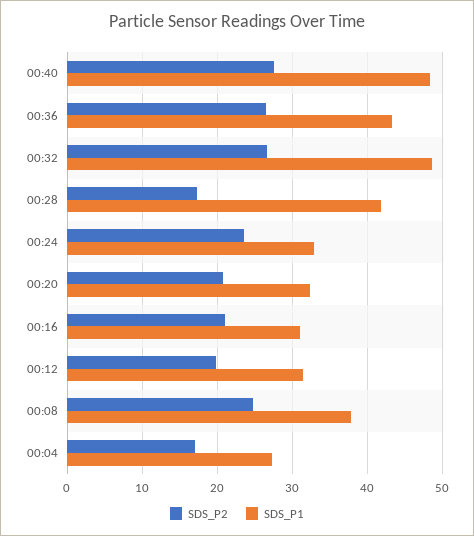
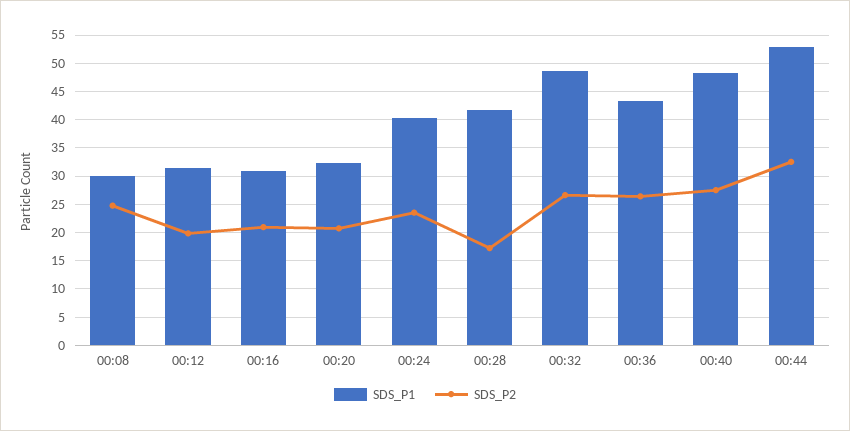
SDS_P1, 00:24: 33 -> 40
SDS_P1, 00:08: 38 -> 30
SDS_P2, 00:04: 17 -> none
SDS_P1, 00:04: 27 -> none
SDS_P1, 00:44: none -> 52.5
SDS_P2, 00:44: none -> 32.5

